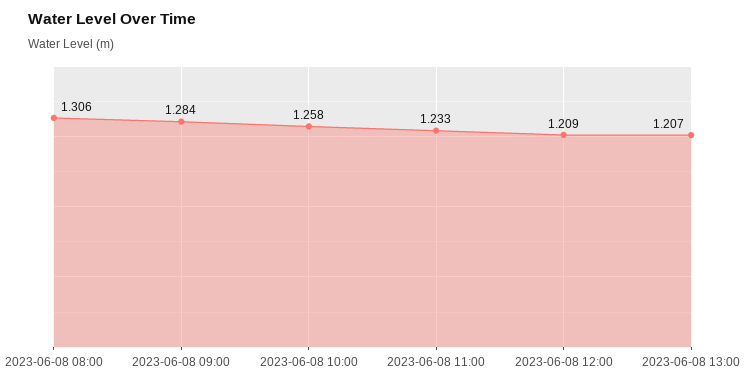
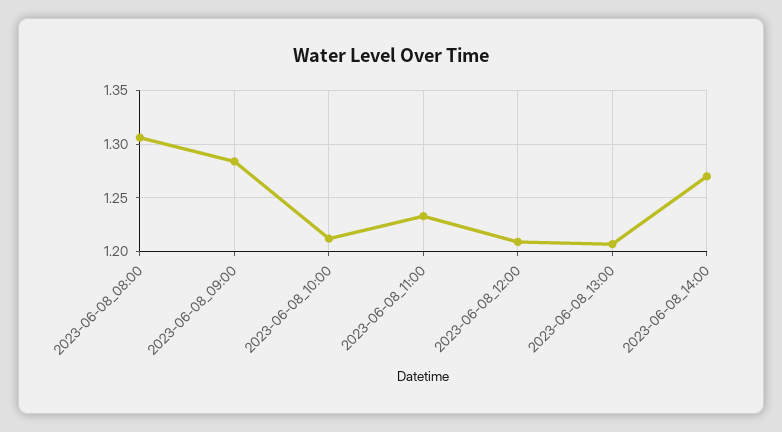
2023-06-08 10:00: 1.258 -> 1.21
2023-06-08_14:00: none -> 1.27

